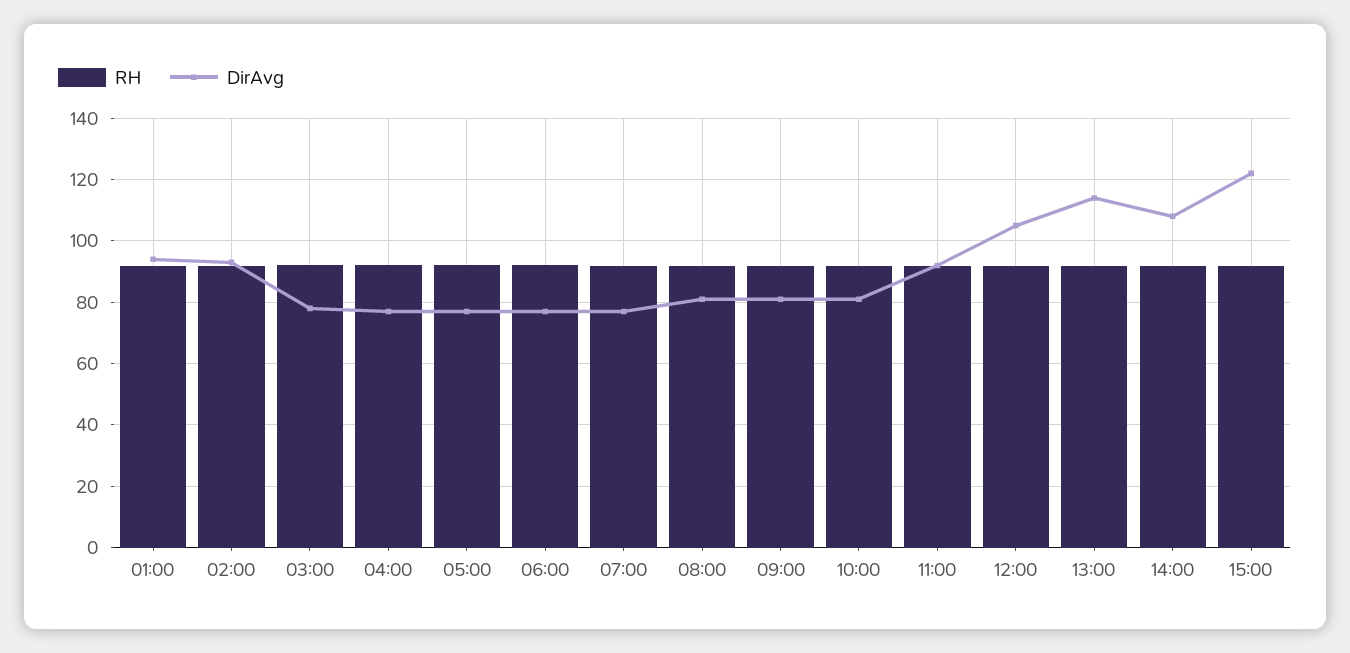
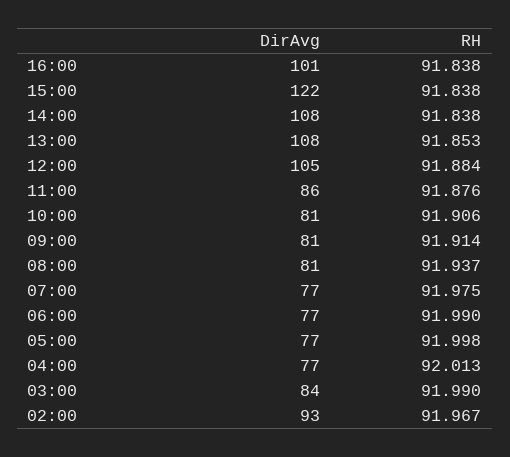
RH, 01:00: 92 -> none
DirAvg, 01:00: 94 -> none
DirAvg, 03:00: 78 -> 84
DirAvg, 11:00: 92 -> 86
DirAvg, 13:00: 114 -> 108
DirAvg, 16:00: none -> 101
RH, 16:00: none -> 91.838

